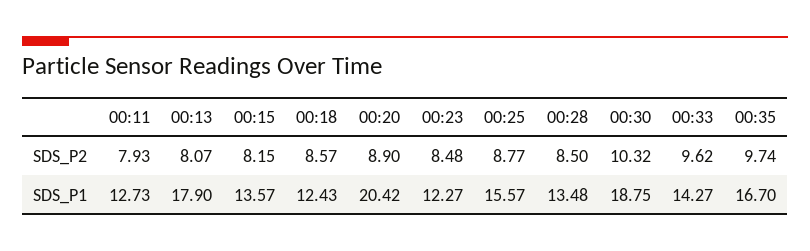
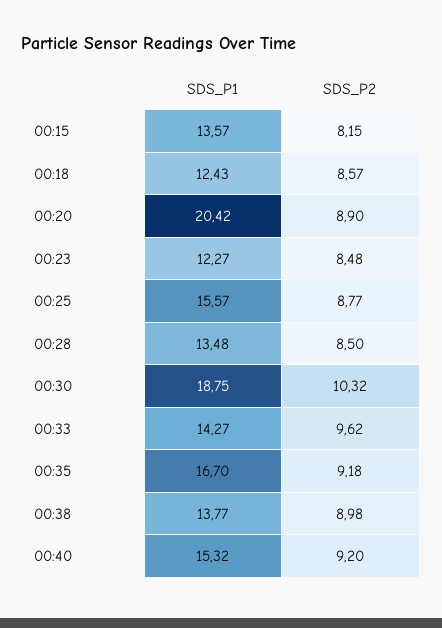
00:11, SDS_P2: 7.93 -> none
00:13, SDS_P2: 8.07 -> none
00:35, SDS_P2: 9.74 -> 9.18
00:11, SDS_P1: 12.73 -> none
00:13, SDS_P1: 17.9 -> none
00:38, SDS_P1: none -> 13.77
00:38, SDS_P2: none -> 8.98
00:40, SDS_P1: none -> 15.32
00:40, SDS_P2: none -> 9.2

